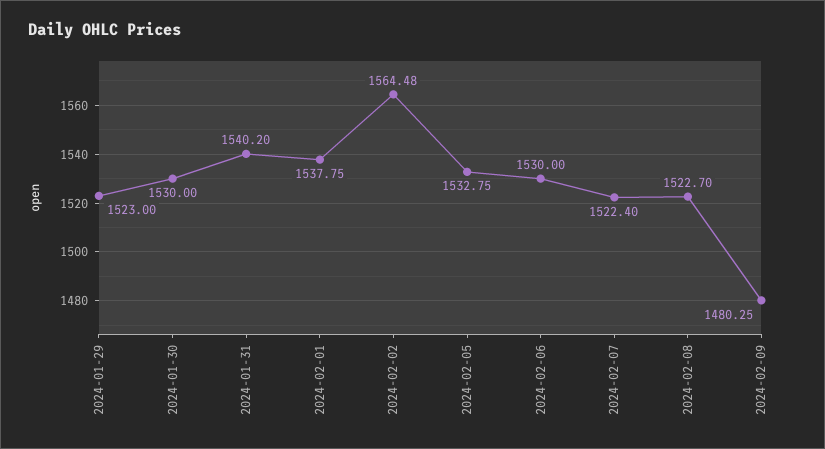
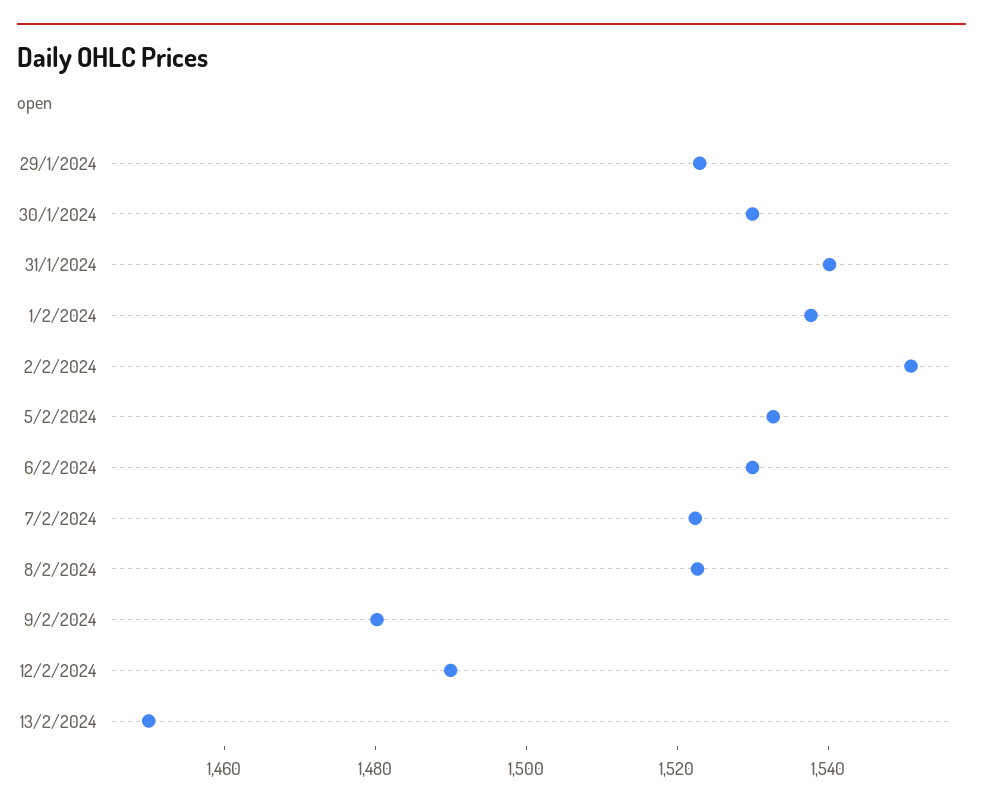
2024-02-02: 1564.48 -> 1550
12/2/2024: none -> 1490
13/2/2024: none -> 1450

